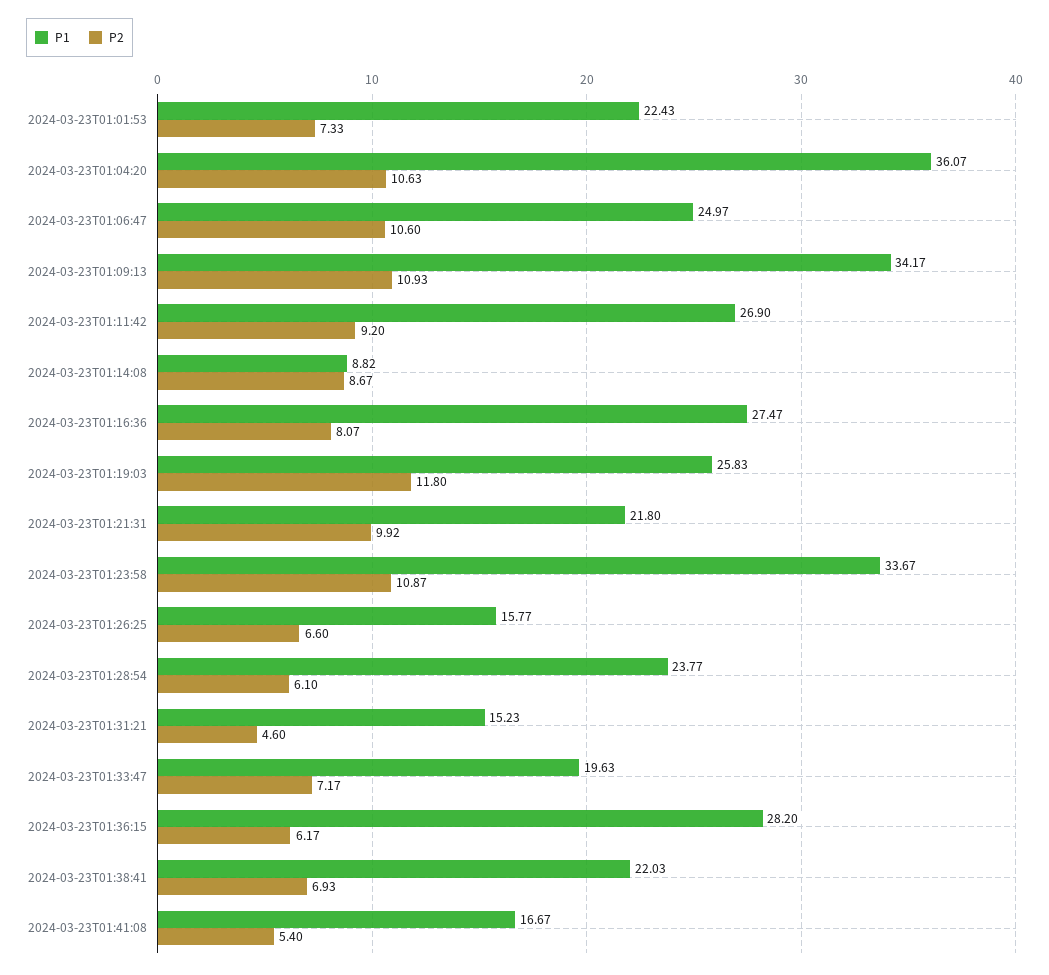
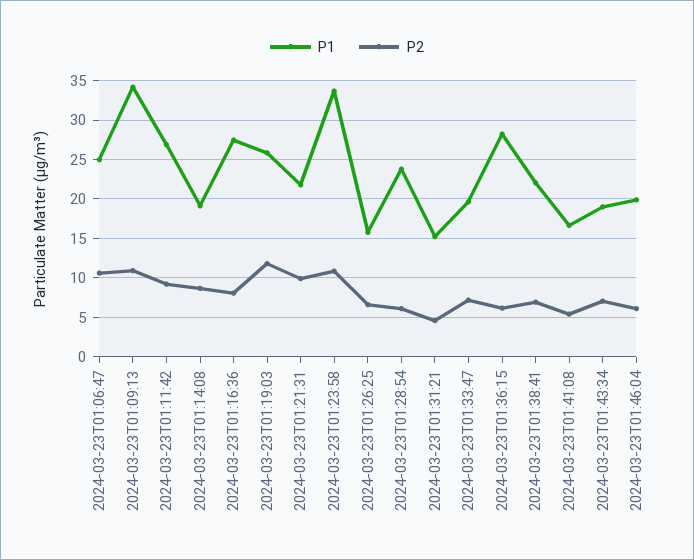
P1, 2024-03-23T01:01:53: 22.43 -> none
P2, 2024-03-23T01:01:53: 7.33 -> none
P1, 2024-03-23T01:04:20: 36.07 -> none
P2, 2024-03-23T01:04:20: 10.63 -> none
P1, 2024-03-23T01:14:08: 8.82 -> 19
P1, 2024-03-23T01:43:34: none -> 19
P2, 2024-03-23T01:43:34: none -> 7
P1, 2024-03-23T01:46:04: none -> 20
P2, 2024-03-23T01:46:04: none -> 6

